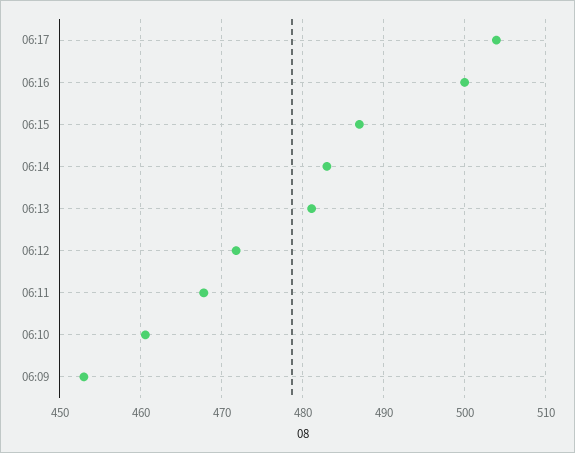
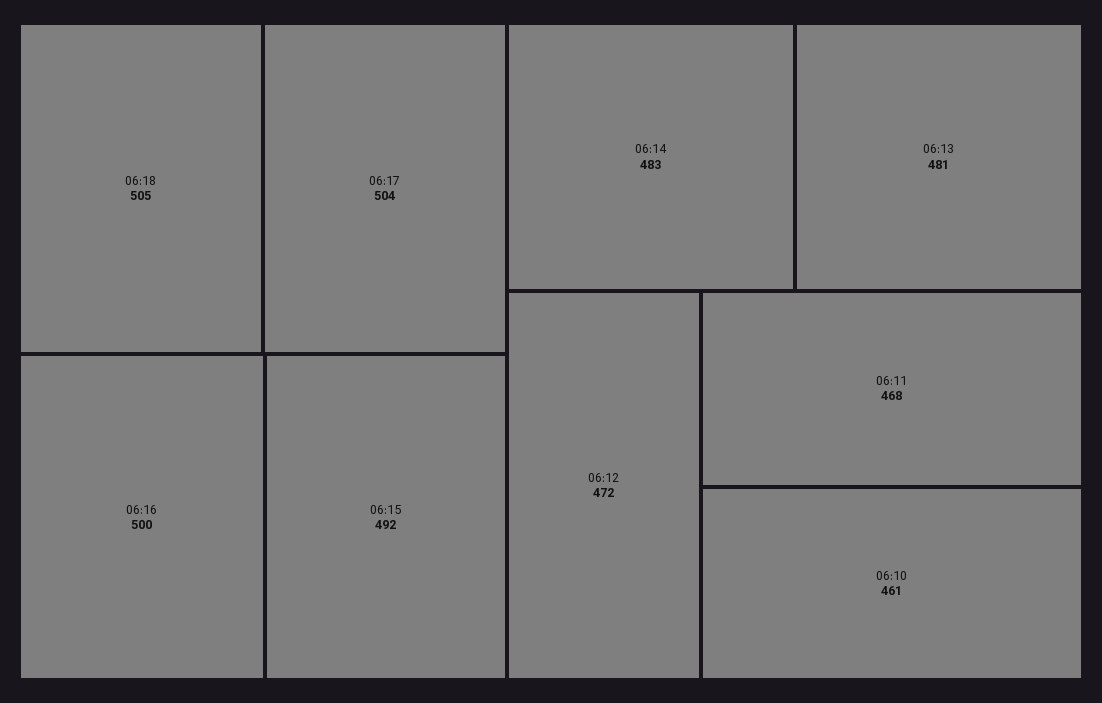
06:15: 487 -> 492
06:09: 453 -> none
06:18: none -> 505

